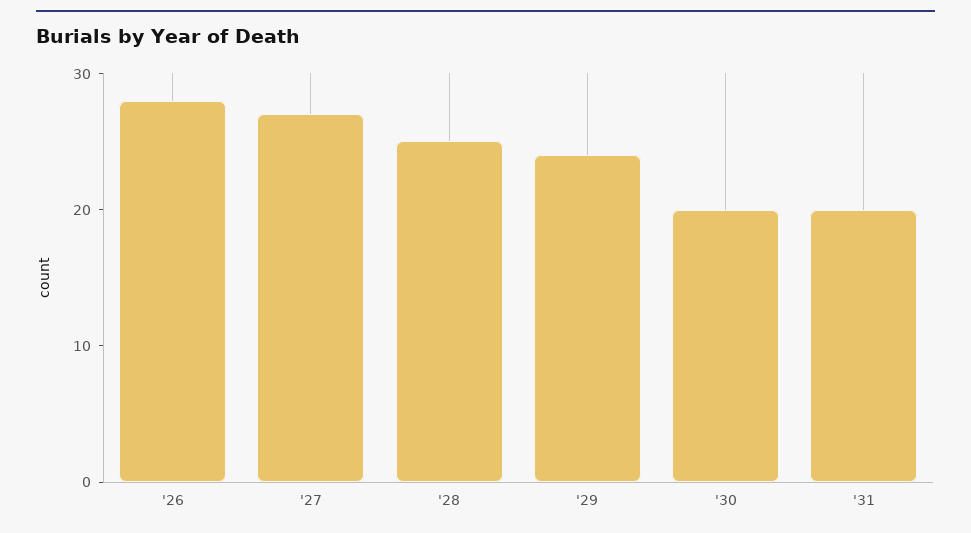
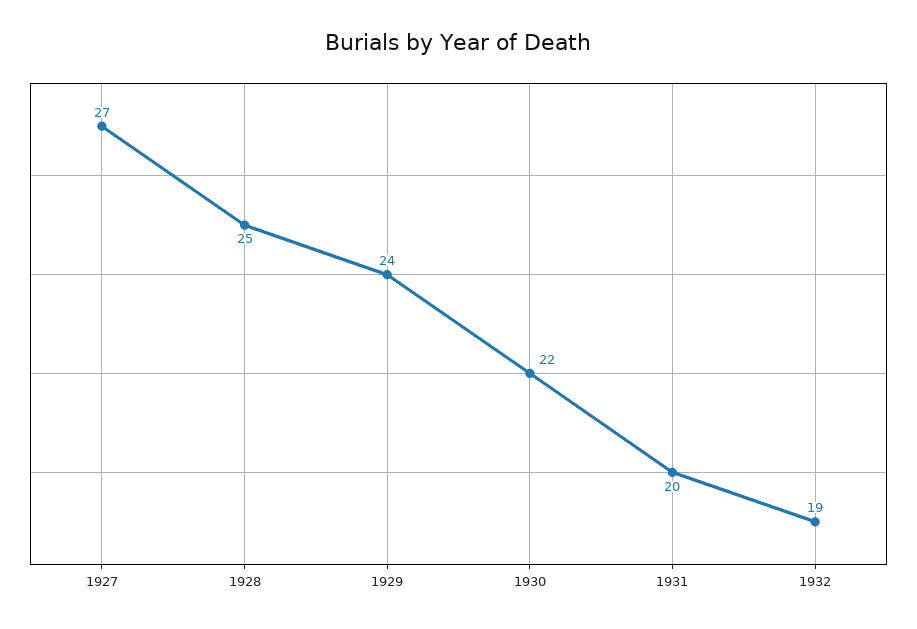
'26: 28 -> none
'30: 20 -> 22
1932: none -> 19

